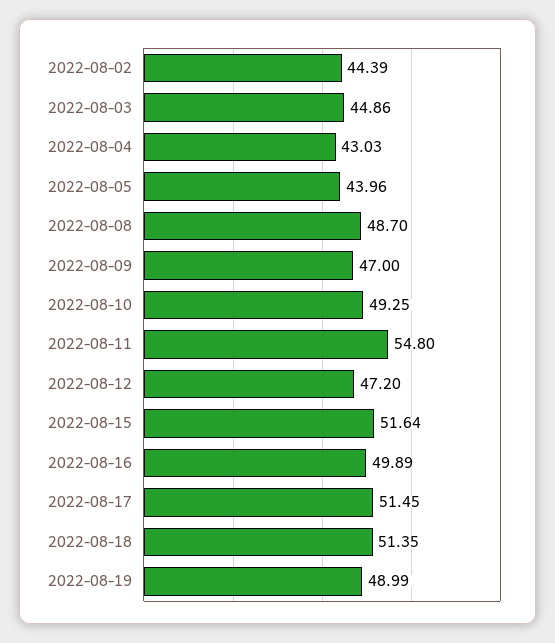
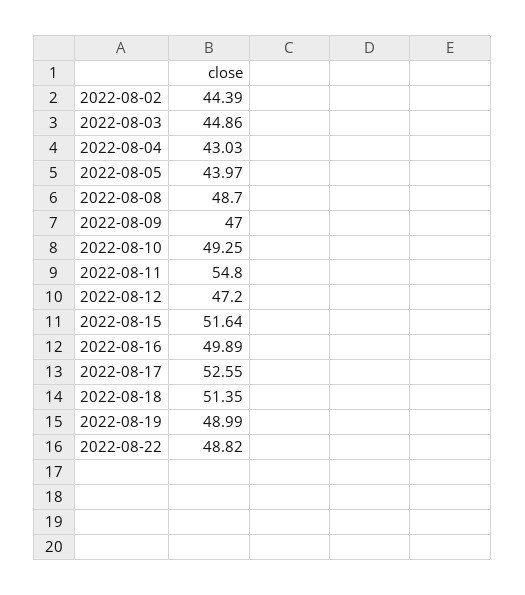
2022-08-05: 43.96 -> 43.97
2022-08-17: 51.45 -> 52.55
2022-08-22: none -> 48.82

